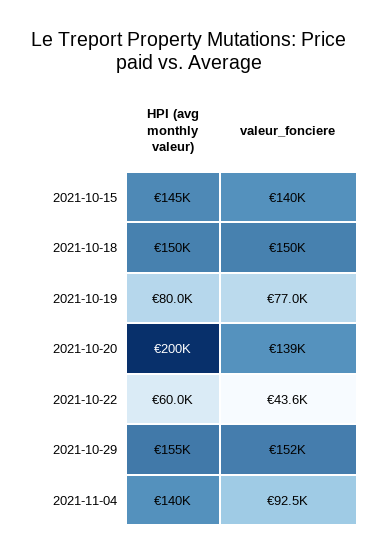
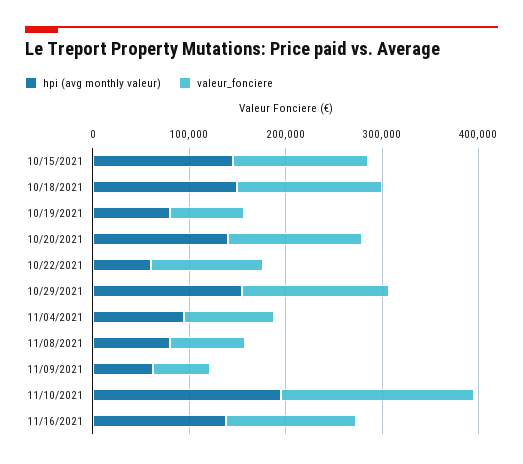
HPI (avg monthly valeur), 2021-10-20: 200000 -> 140000
valeur_fonciere, 2021-10-22: 43600 -> 120000
HPI (avg monthly valeur), 2021-11-04: 140000 -> 100000
HPI (avg monthly valeur), 11/08/2021: none -> 80000
valeur_fonciere, 11/08/2021: none -> 80000
HPI (avg monthly valeur), 11/09/2021: none -> 60000
valeur_fonciere, 11/09/2021: none -> 60000
HPI (avg monthly valeur), 11/10/2021: none -> 200000
valeur_fonciere, 11/10/2021: none -> 200000
HPI (avg monthly valeur), 11/16/2021: none -> 140000
valeur_fonciere, 11/16/2021: none -> 140000

